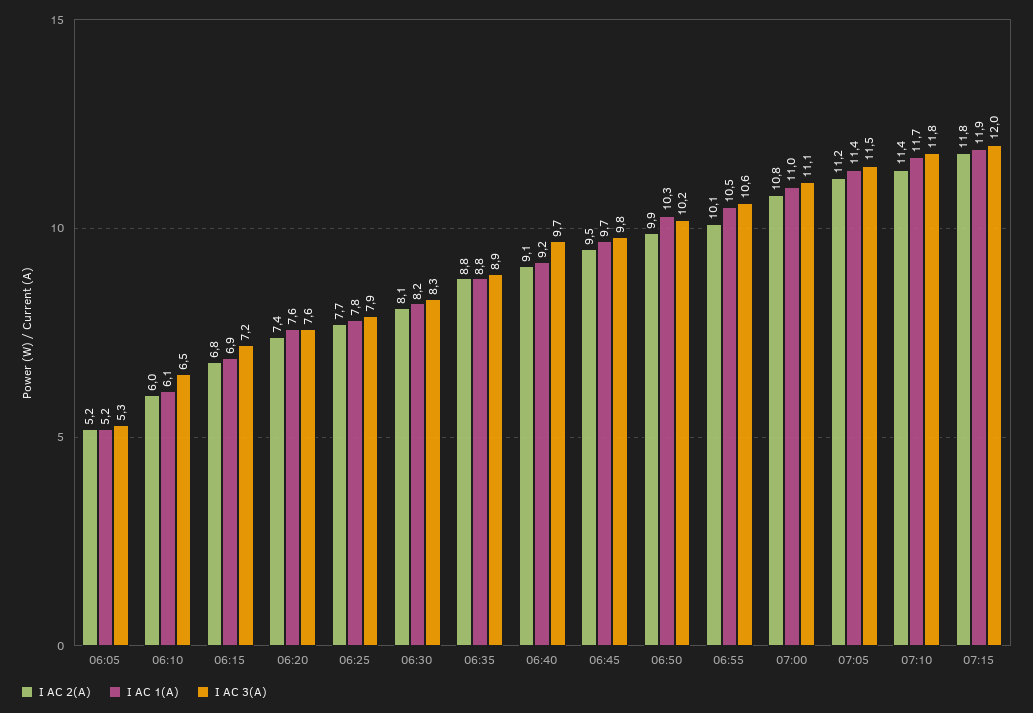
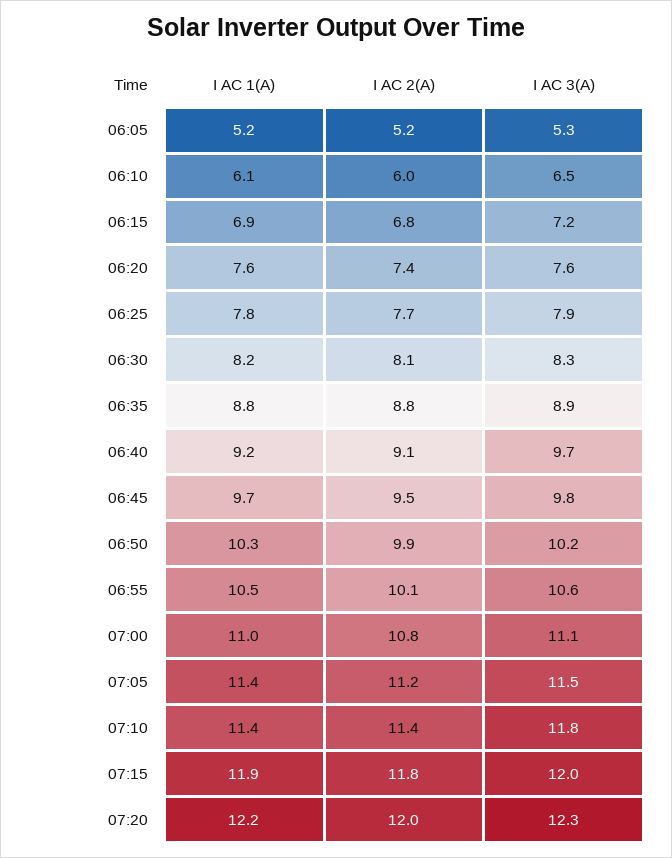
I AC 1(A), 07:10: 11.7 -> 11.4
I AC 1(A), 07:20: none -> 12.2
I AC 2(A), 07:20: none -> 12
I AC 3(A), 07:20: none -> 12.3

